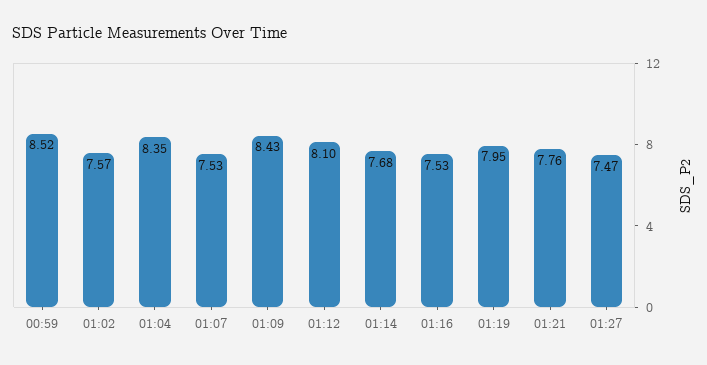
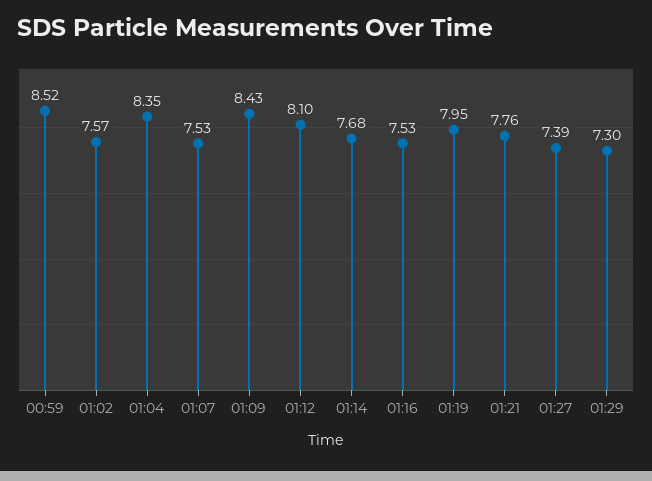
01:27: 7.47 -> 7.39
01:29: none -> 7.3

